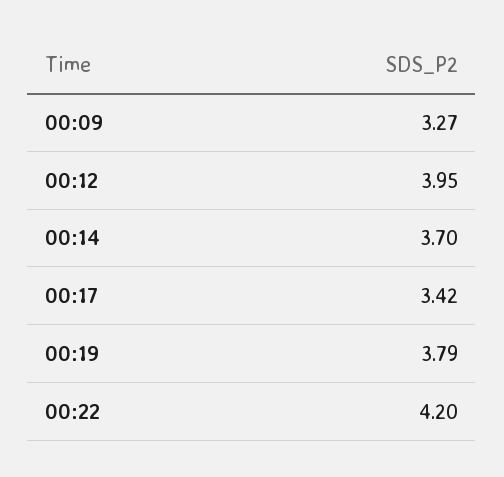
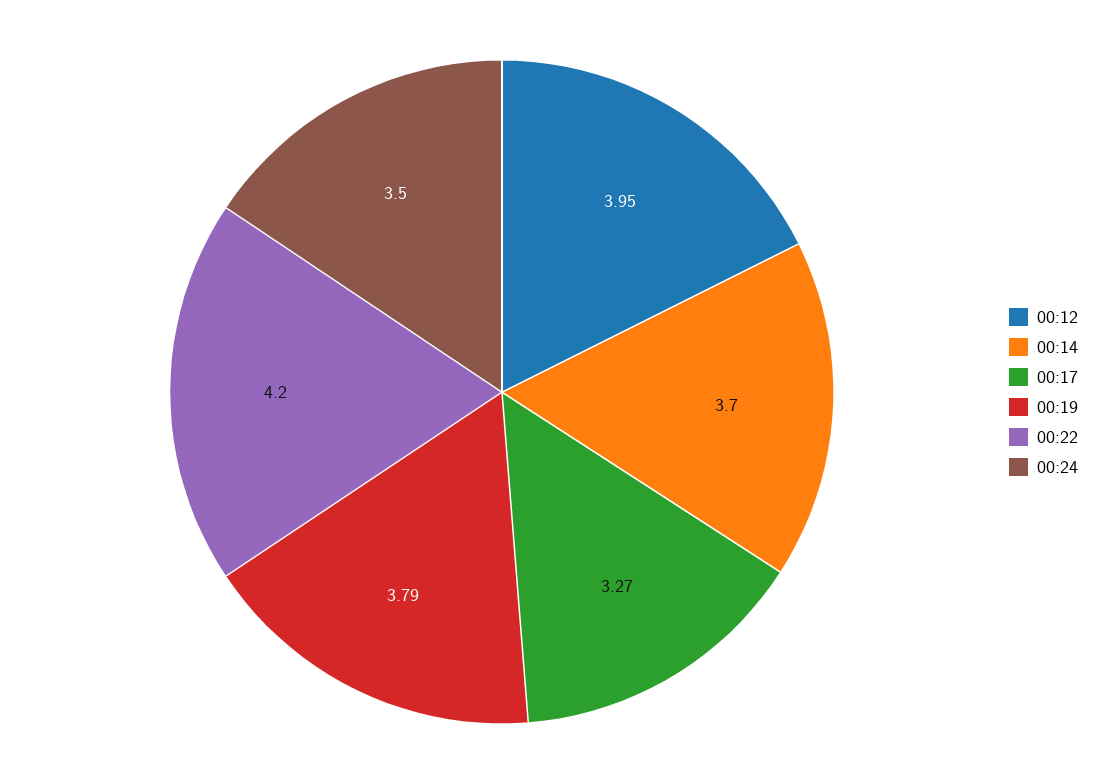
00:09: 3.27 -> none
00:17: 3.42 -> 3.27
00:24: none -> 3.5

